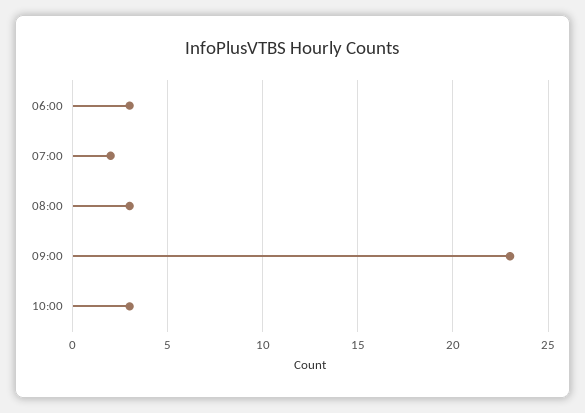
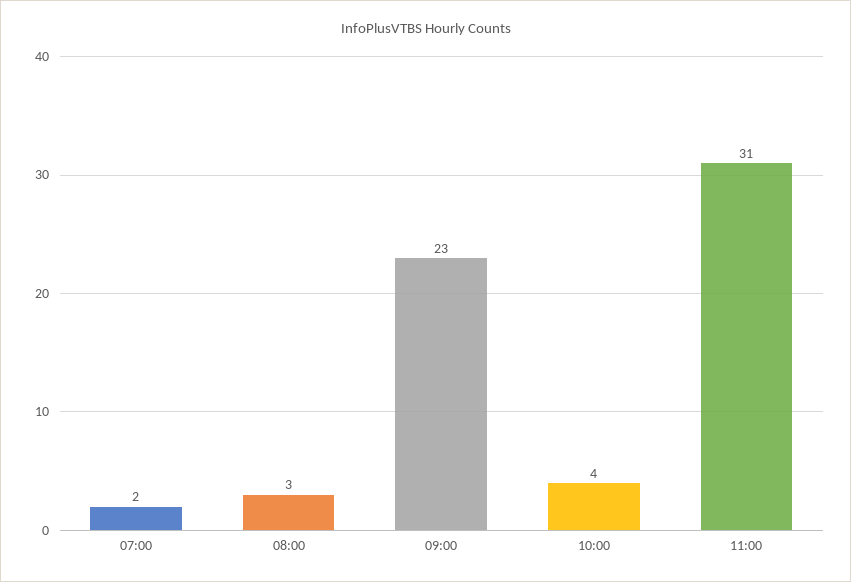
06:00: 3 -> none
10:00: 3 -> 4
11:00: none -> 31

